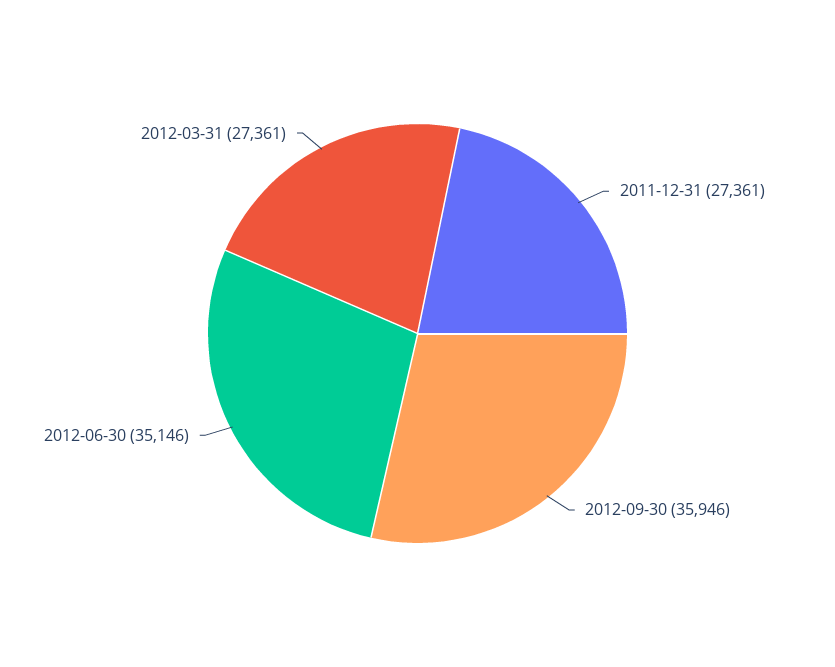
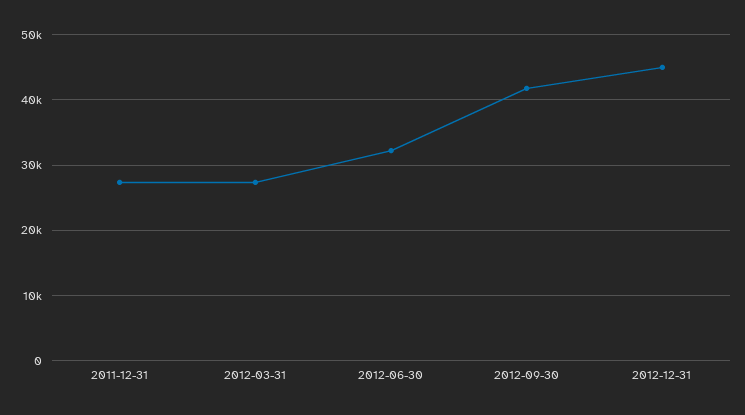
2012-09-30: 35946 -> 42000
2012-06-30: 35146 -> 32000
2012-12-31: none -> 45000

